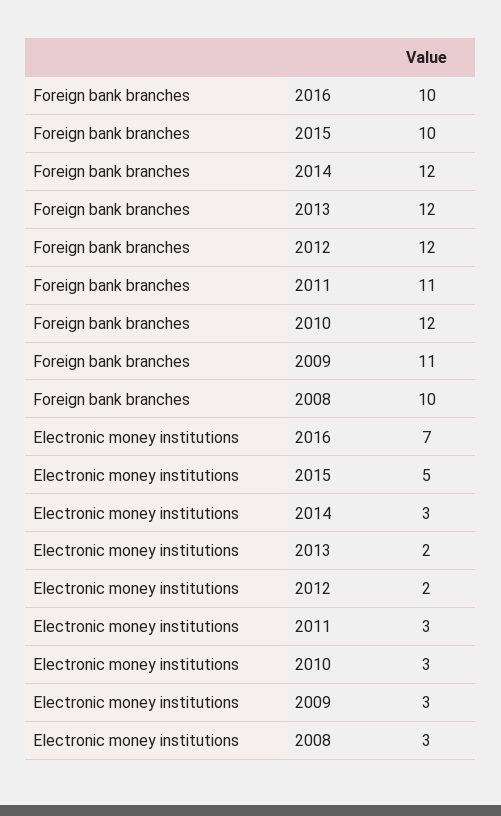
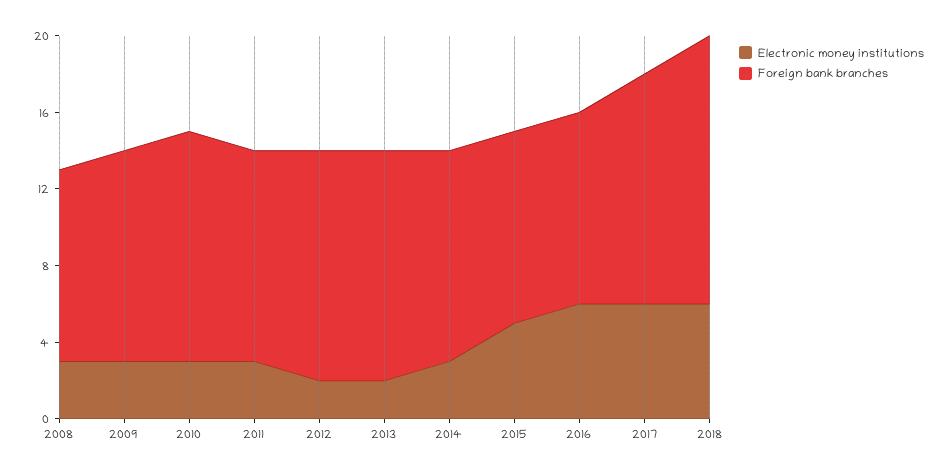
Foreign bank branches, 2014: 12 -> 11
Electronic money institutions, 2016: 7 -> 6
Electronic money institutions, 2017: none -> 6
Foreign bank branches, 2017: none -> 12
Electronic money institutions, 2018: none -> 6
Foreign bank branches, 2018: none -> 14

